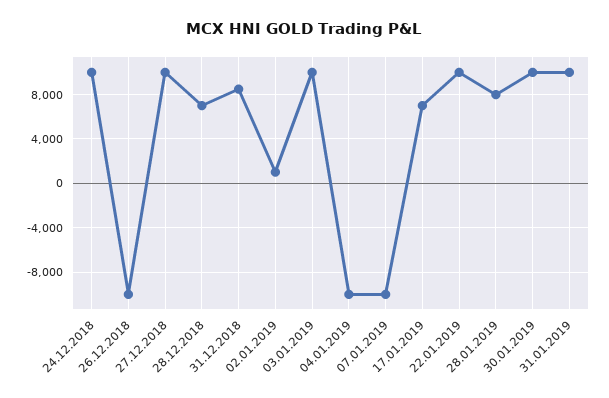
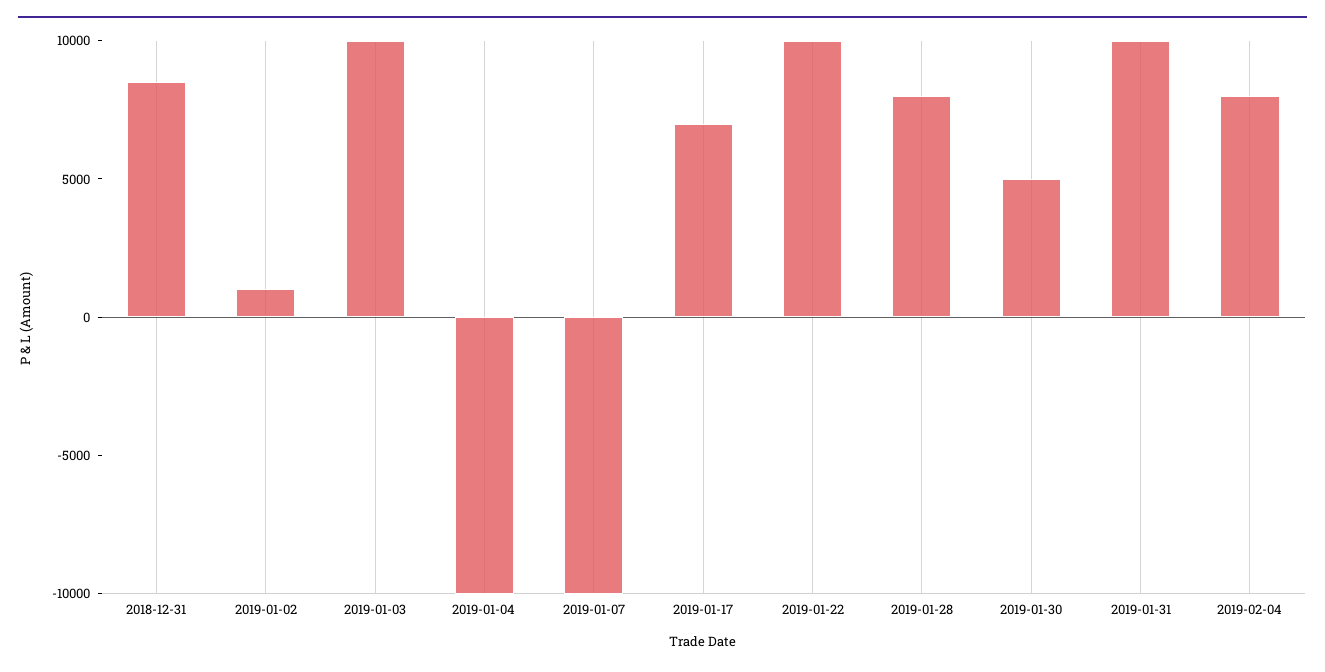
24.12.2018: 10000 -> none
26.12.2018: -10000 -> none
27.12.2018: 10000 -> none
28.12.2018: 7000 -> none
30.01.2019: 10000 -> 5000
2019-02-04: none -> 8000

